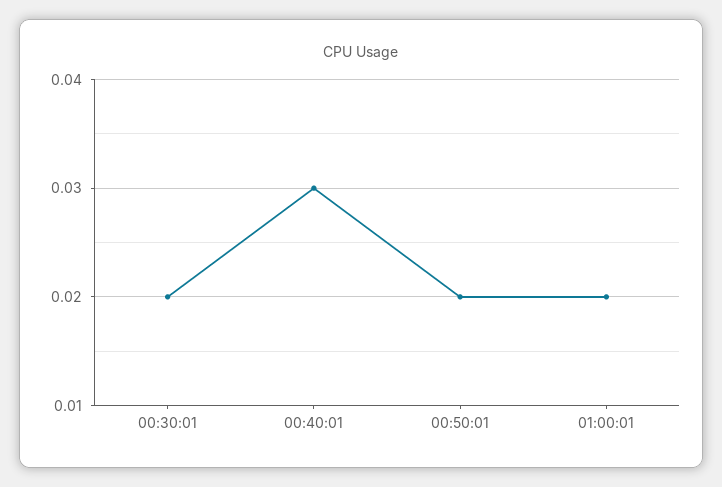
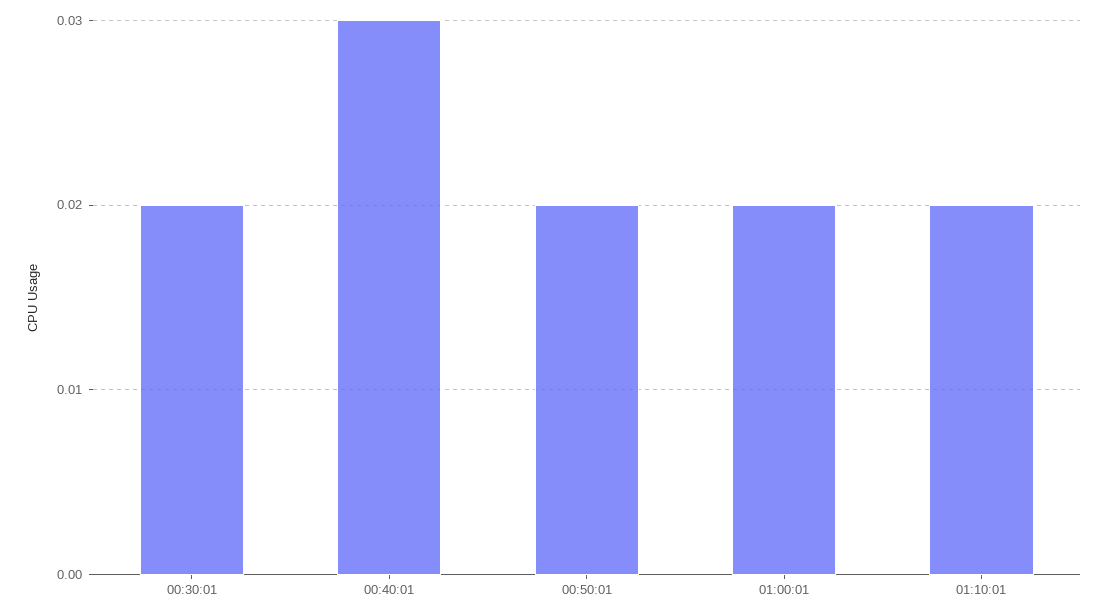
01:10:01: none -> 0.02

